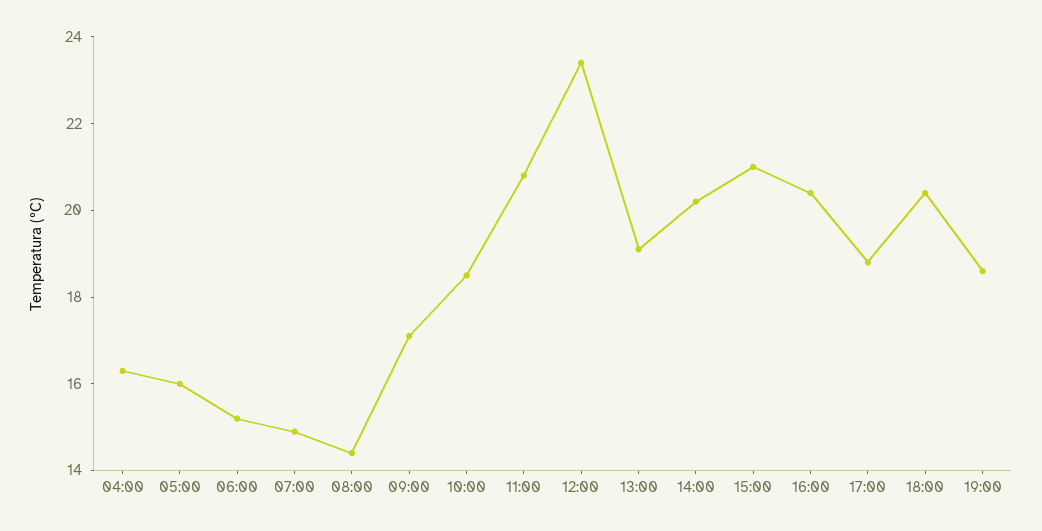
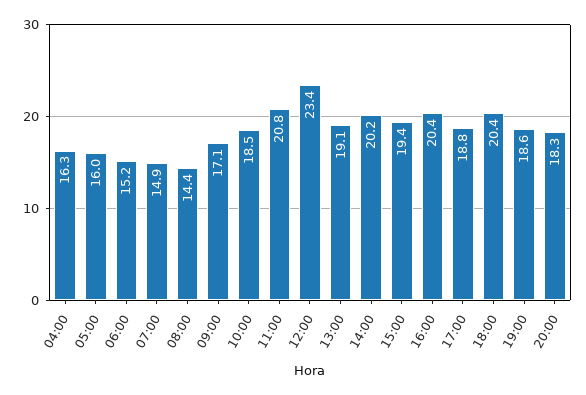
15:00: 21 -> 19.4
20:00: none -> 18.3

